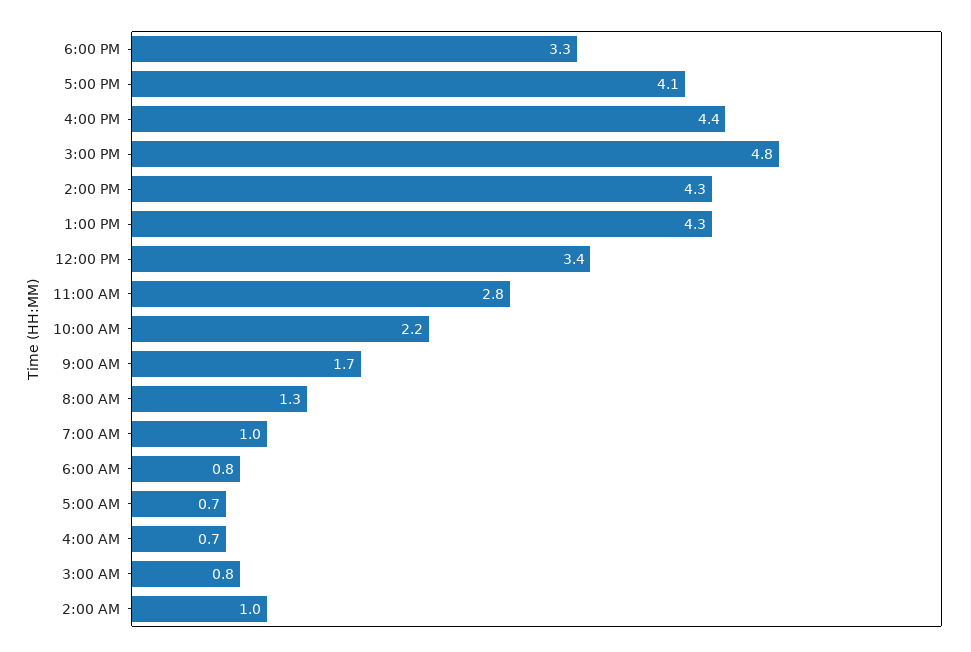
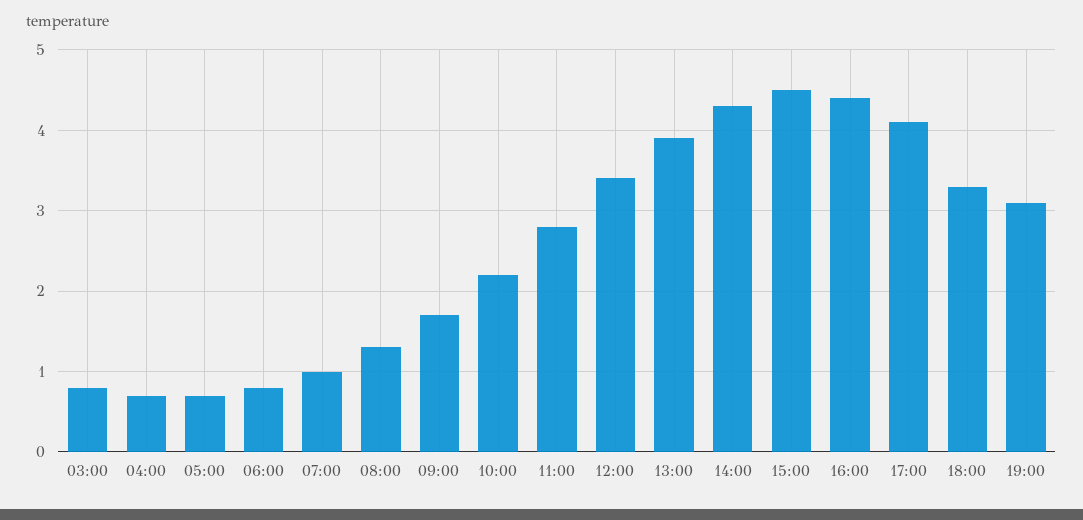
3:00 PM: 4.8 -> 4.5
1:00 PM: 4.3 -> 3.9
2:00 AM: 1 -> none
19:00: none -> 3.1

